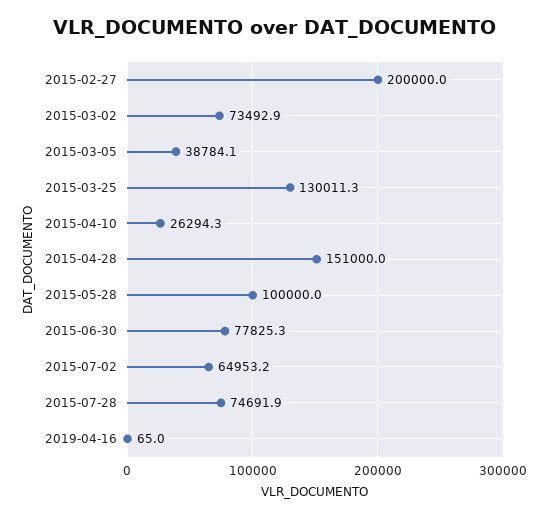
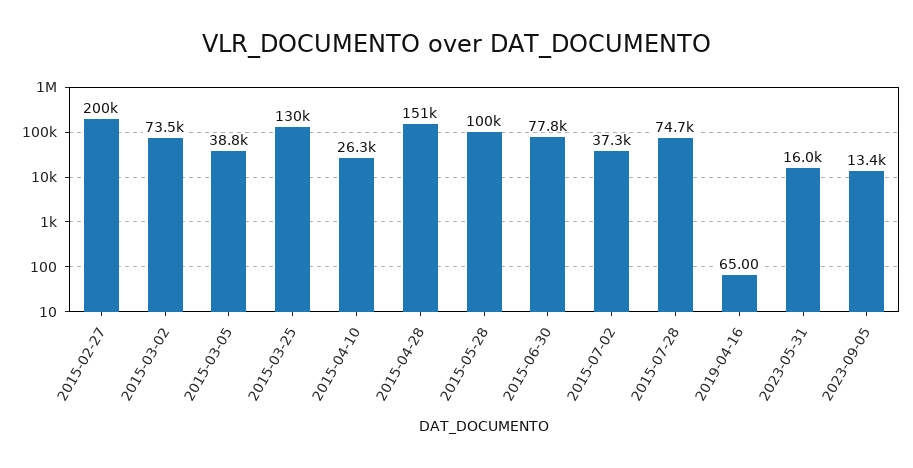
2015-07-02: 64953.2 -> 37300
2023-05-31: none -> 16000
2023-09-05: none -> 13400

